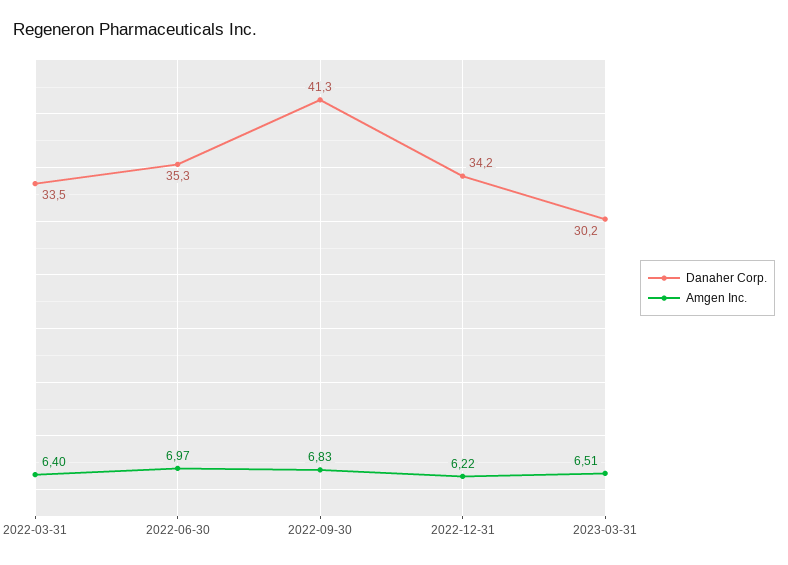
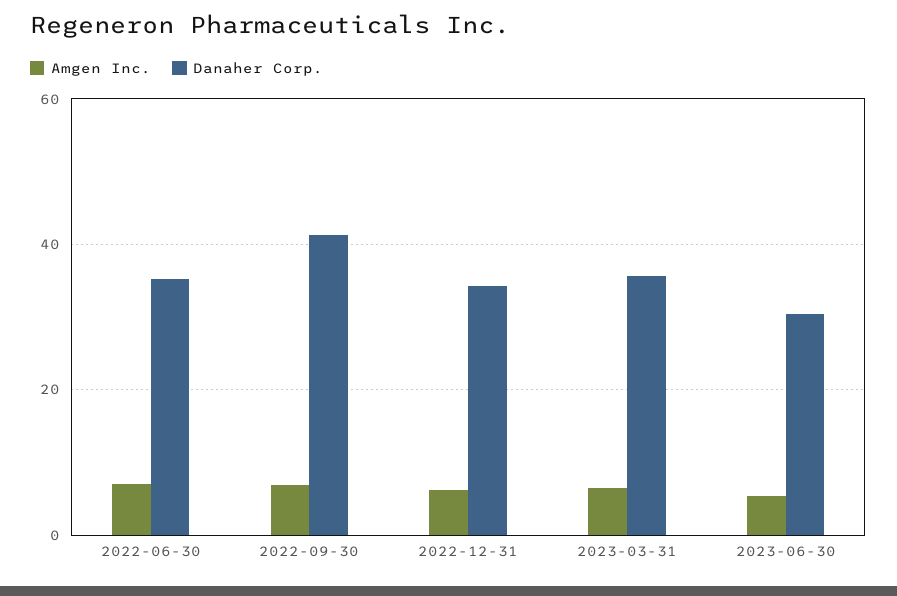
Danaher Corp., 2022-03-31: 33.5 -> none
Amgen Inc., 2022-03-31: 6.4 -> none
Danaher Corp., 2023-03-31: 30.2 -> 36
Amgen Inc., 2023-06-30: none -> 6
Danaher Corp., 2023-06-30: none -> 30

